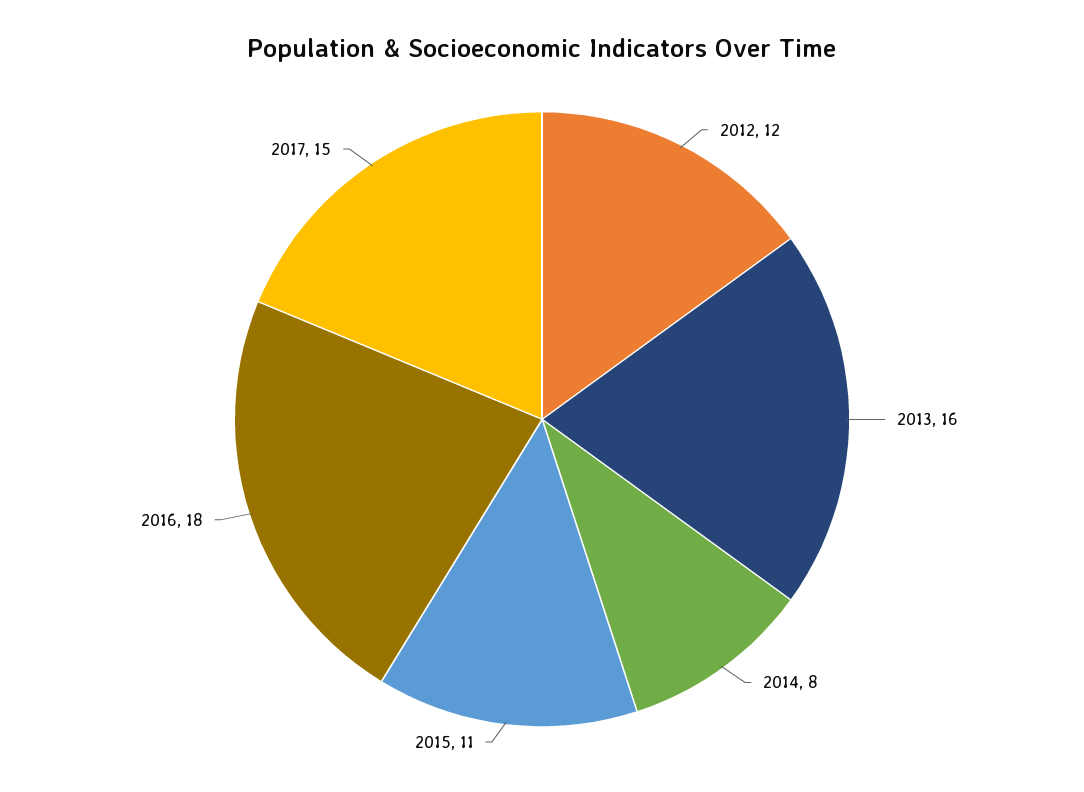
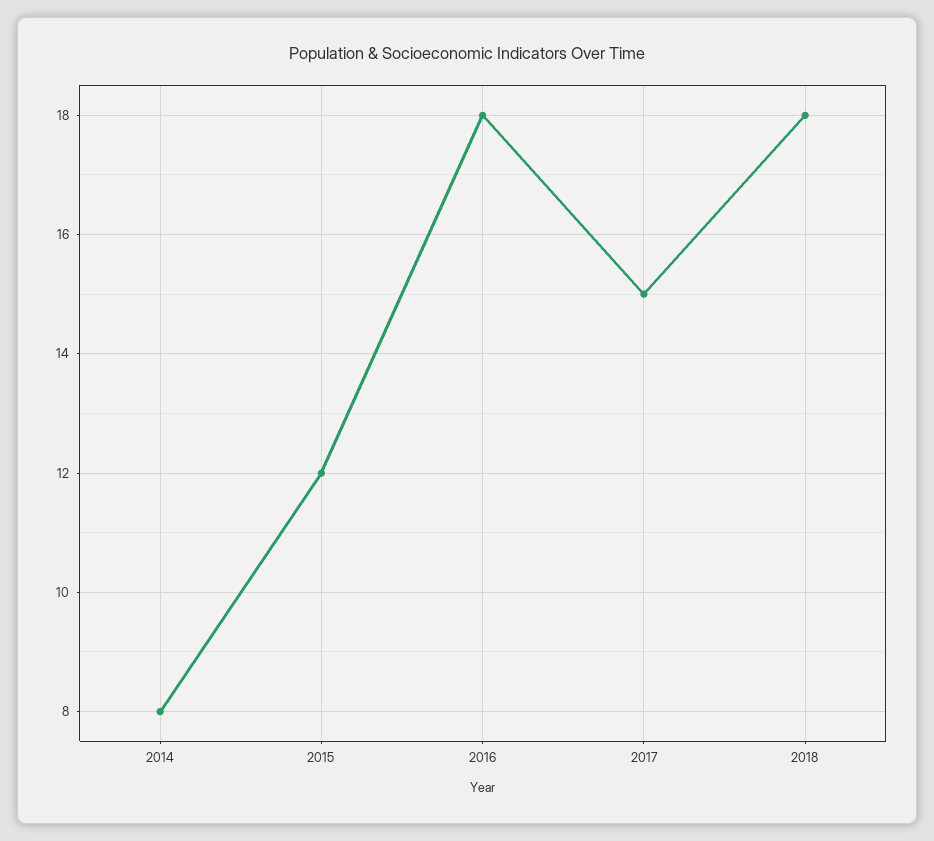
2012: 12 -> none
2013: 16 -> none
2015: 11 -> 12
2018: none -> 18

